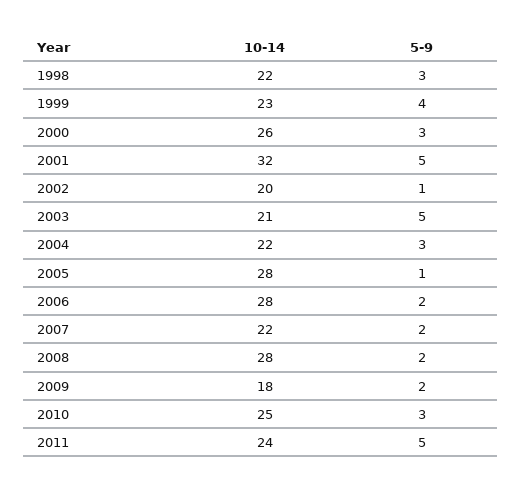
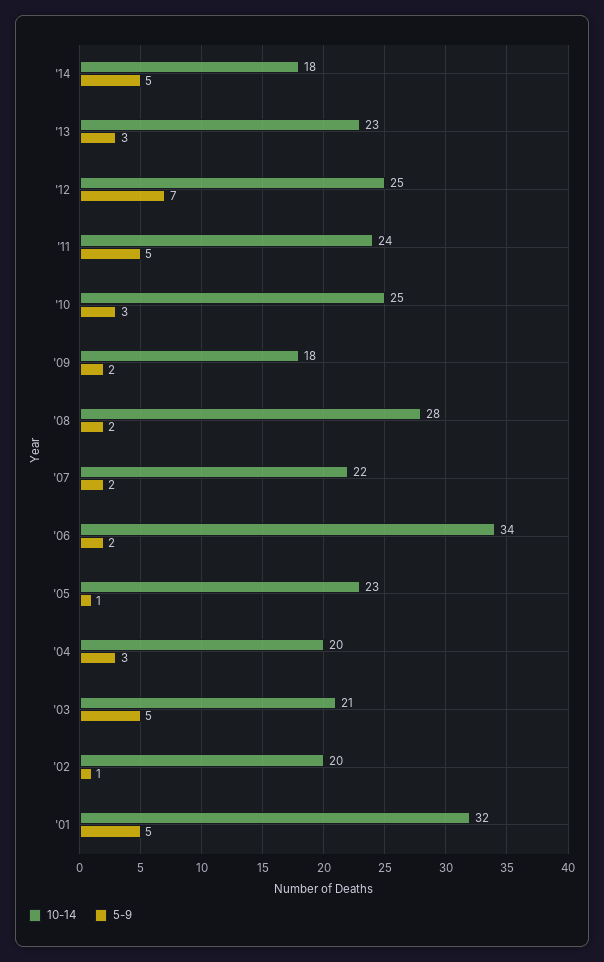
10-14, 1998: 22 -> none
5-9, 1998: 3 -> none
10-14, 1999: 23 -> none
5-9, 1999: 4 -> none
10-14, 2000: 26 -> none
5-9, 2000: 3 -> none
10-14, 2004: 22 -> 20
10-14, 2005: 28 -> 23
10-14, 2006: 28 -> 34
10-14, '14: none -> 18
5-9, '14: none -> 5
10-14, '13: none -> 23
5-9, '13: none -> 3
10-14, '12: none -> 25
5-9, '12: none -> 7

